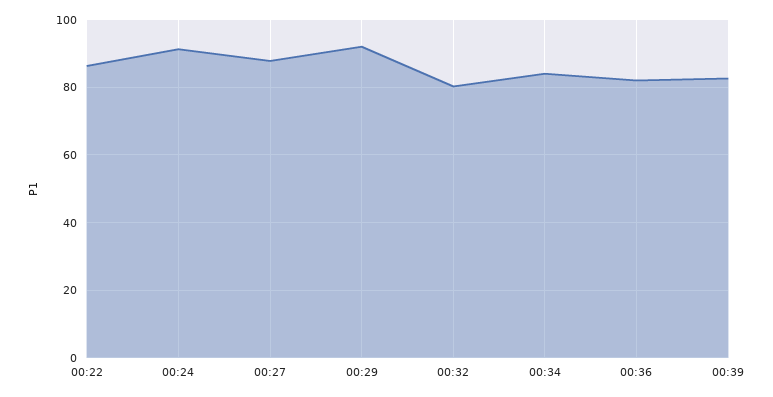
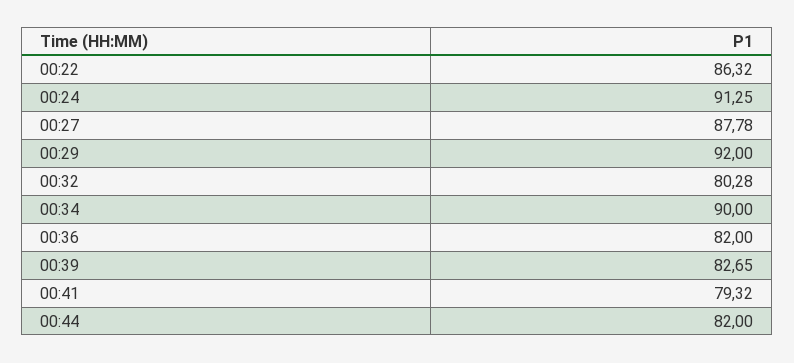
00:34: 84 -> 90
00:41: none -> 79.32
00:44: none -> 82

